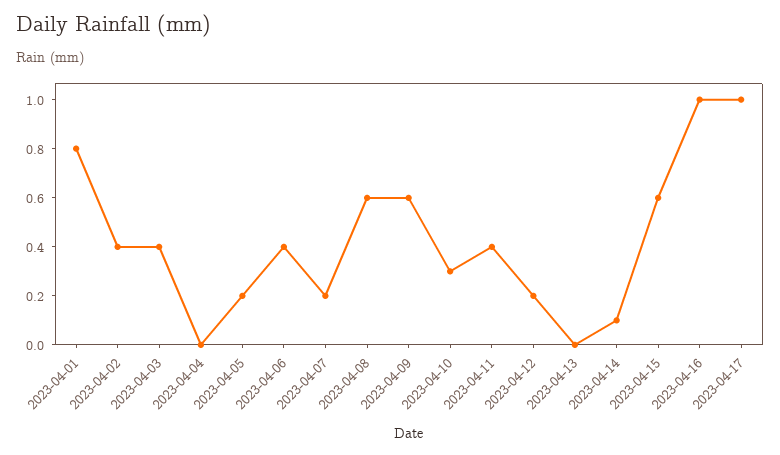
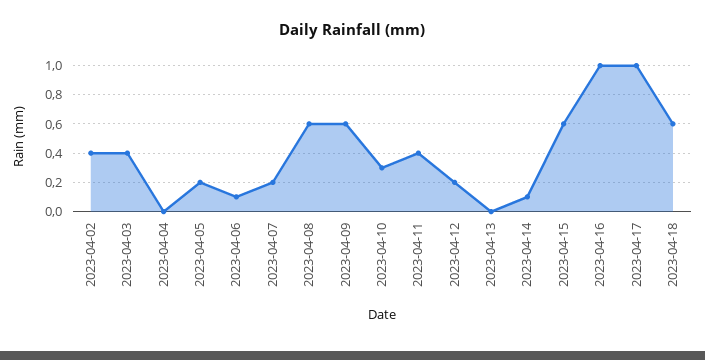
2023-04-01: 0.8 -> none
2023-04-06: 0.4 -> 0.1
2023-04-18: none -> 0.6

